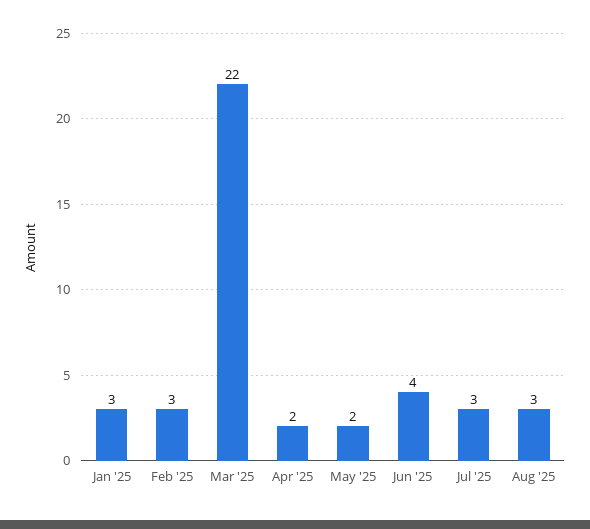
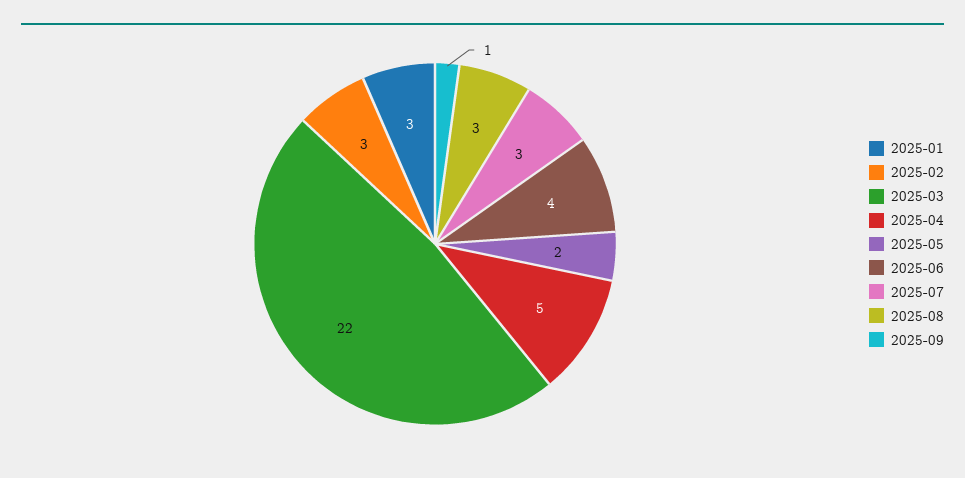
Apr '25: 2 -> 5
2025-09: none -> 1

